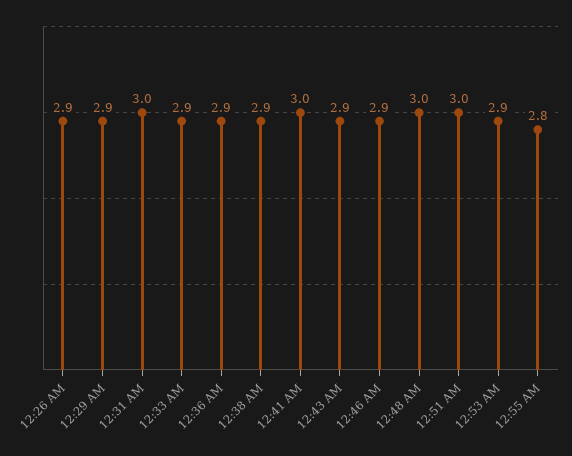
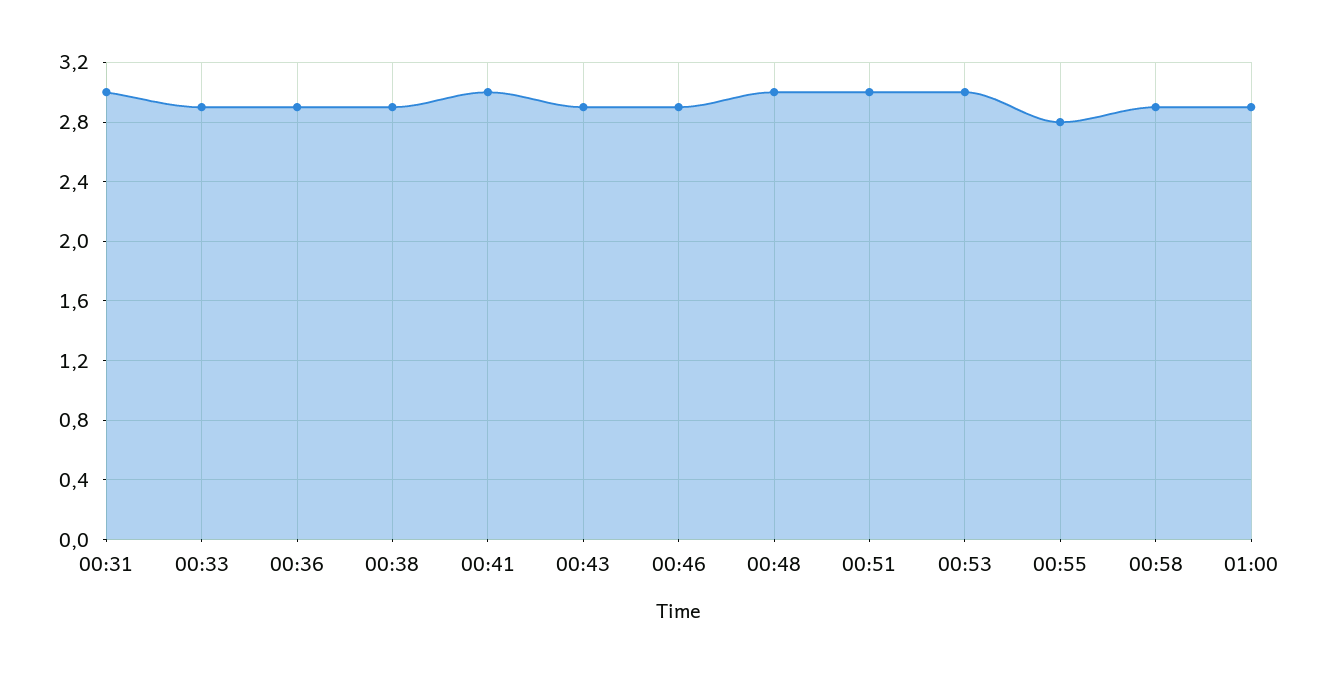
12:26 AM: 2.9 -> none
12:29 AM: 2.9 -> none
12:53 AM: 2.9 -> 3
00:58: none -> 2.9
01:00: none -> 2.9

